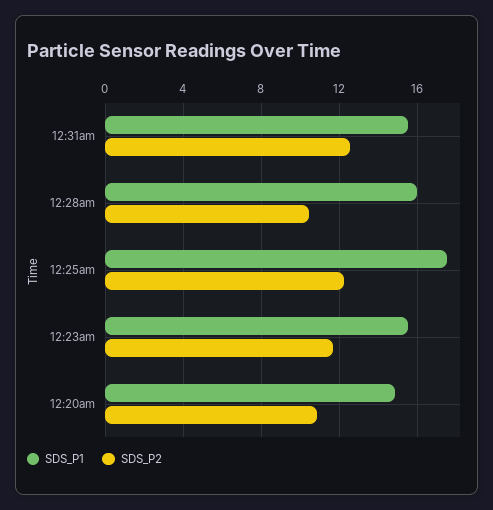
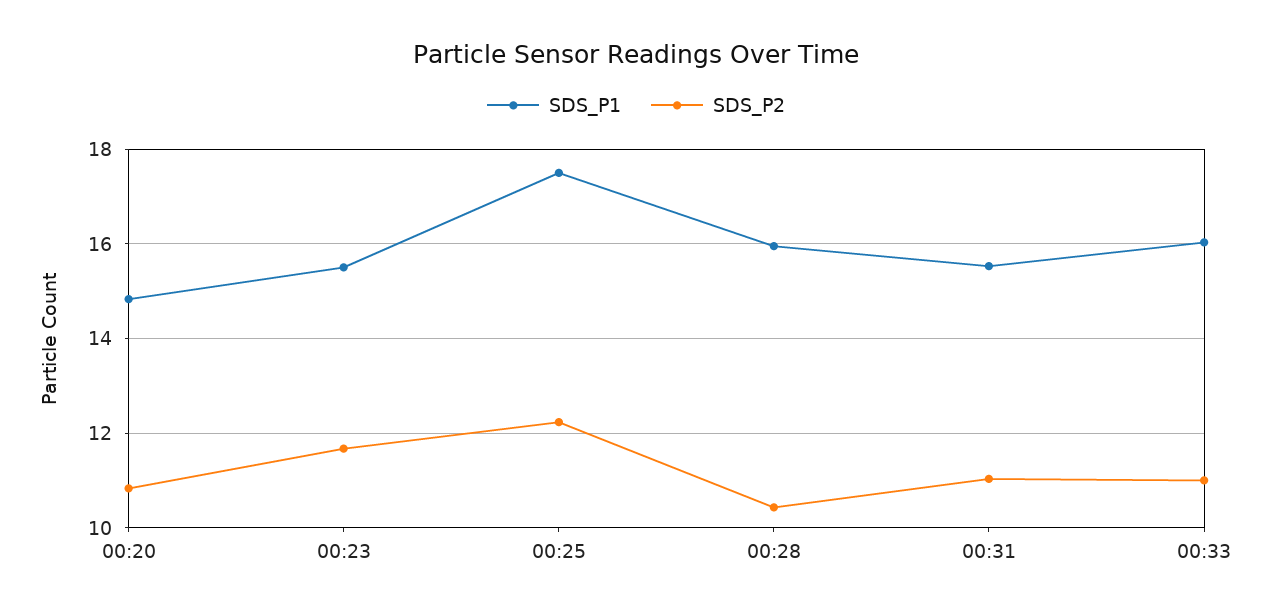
SDS_P2, 12:31am: 12.5 -> 11
SDS_P1, 00:33: none -> 16
SDS_P2, 00:33: none -> 11

